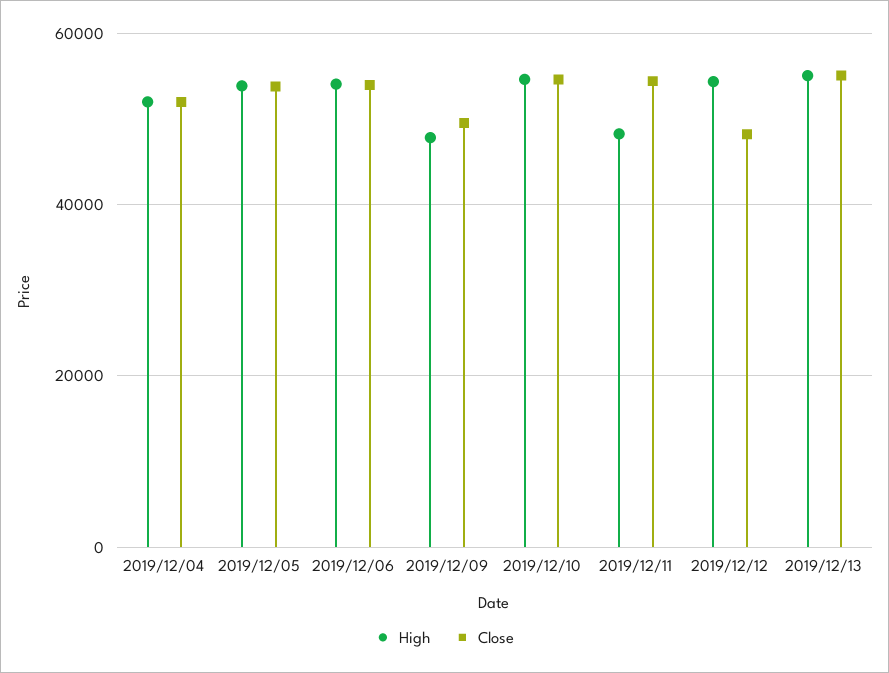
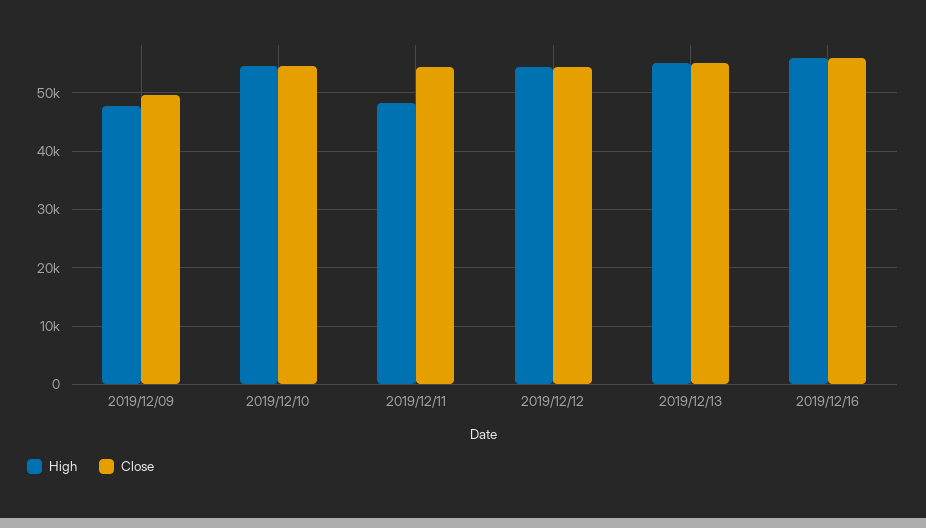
High, 2019/12/04: 52000 -> none
Close, 2019/12/04: 52000 -> none
High, 2019/12/05: 54000 -> none
Close, 2019/12/05: 54000 -> none
High, 2019/12/06: 54000 -> none
Close, 2019/12/06: 54000 -> none
Close, 2019/12/12: 48000 -> 54000
High, 2019/12/16: none -> 56000
Close, 2019/12/16: none -> 56000

